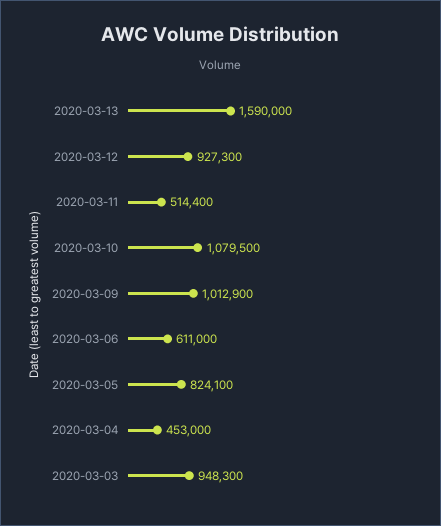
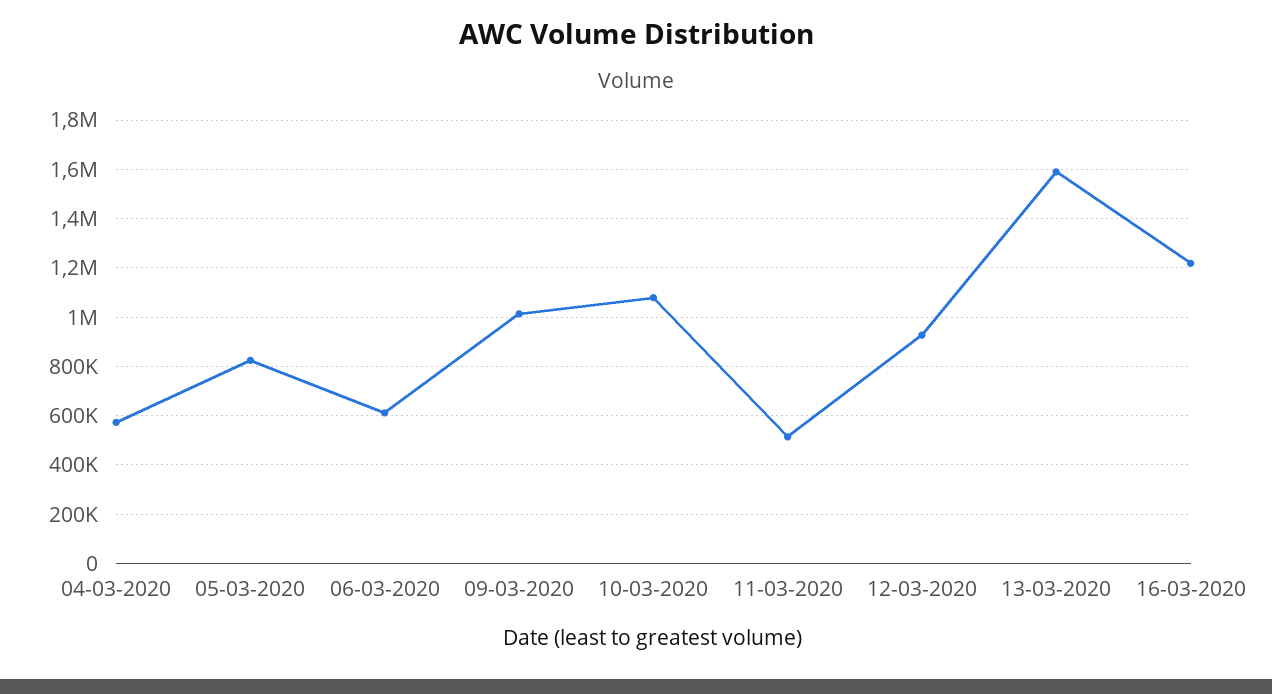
2020-03-04: 453000 -> 575000
2020-03-03: 948300 -> none
16-03-2020: none -> 1225000

